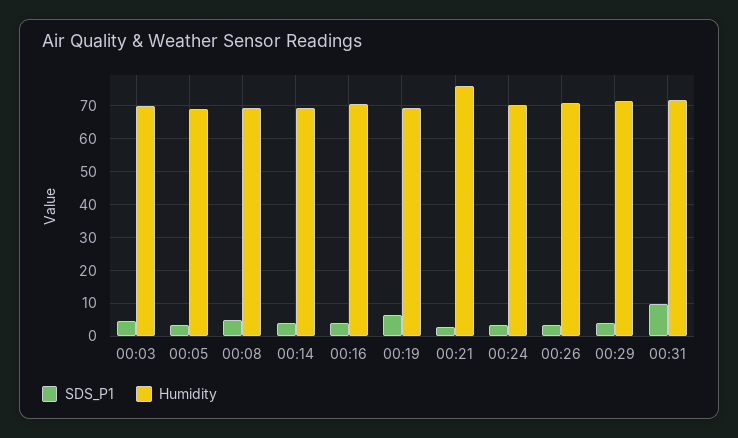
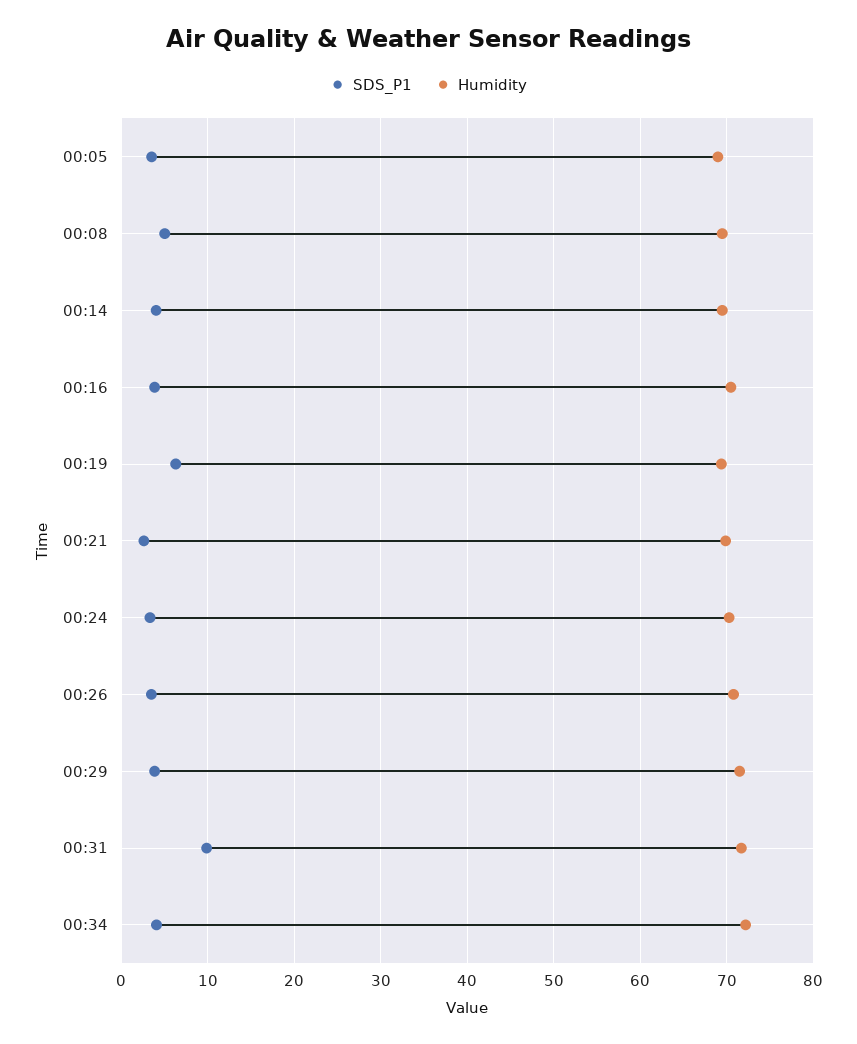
SDS_P1, 00:03: 4 -> none
Humidity, 00:03: 70 -> none
Humidity, 00:21: 76 -> 70
SDS_P1, 00:34: none -> 4
Humidity, 00:34: none -> 72

